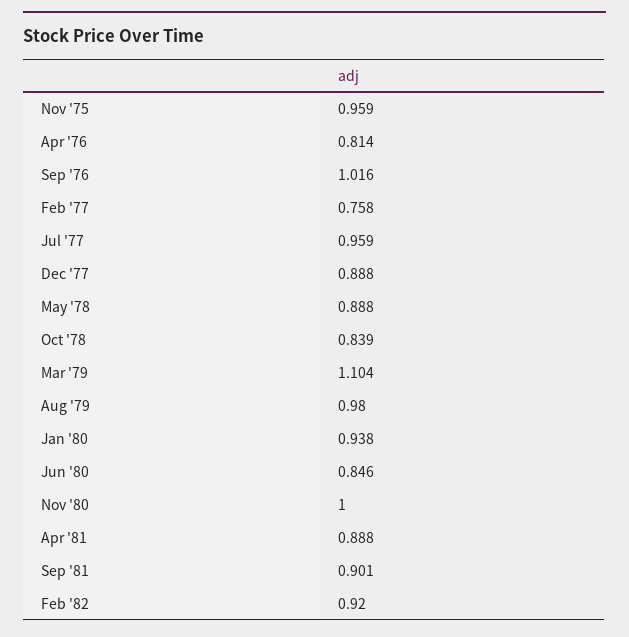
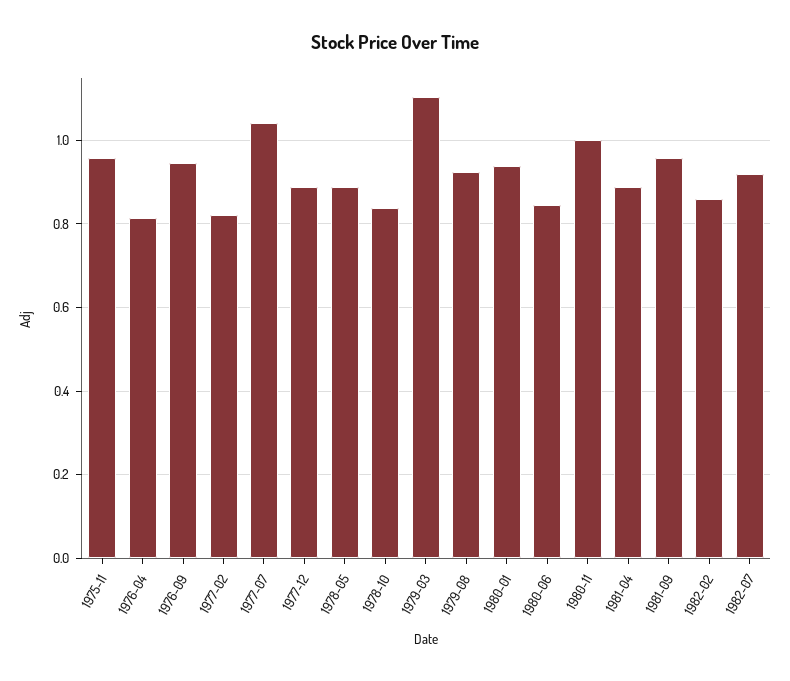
Sep '76: 1.016 -> 0.94
Feb '77: 0.758 -> 0.82
Jul '77: 0.959 -> 1.04
Aug '79: 0.98 -> 0.92
Sep '81: 0.901 -> 0.96
Feb '82: 0.92 -> 0.86
1982-07: none -> 0.92

